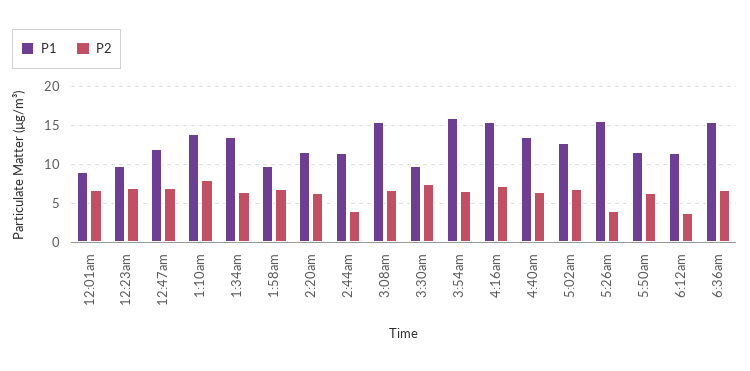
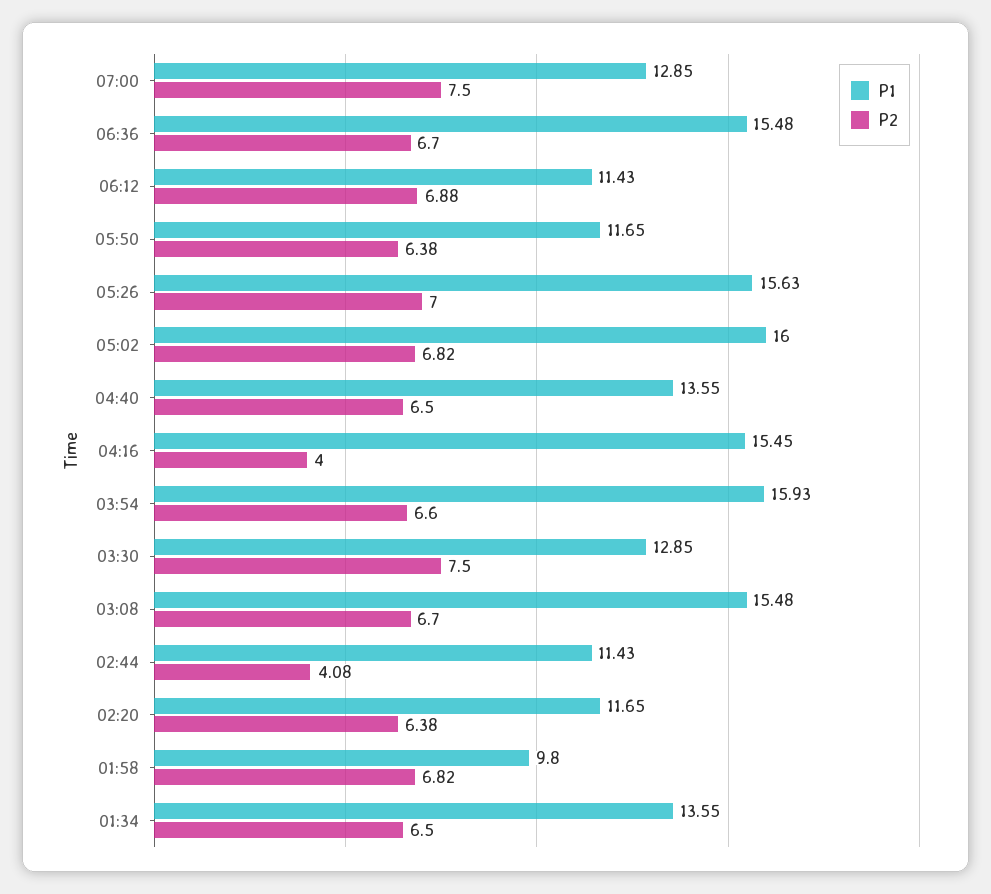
P1, 12:01am: 9 -> none
P2, 12:01am: 7 -> none
P1, 12:23am: 10 -> none
P2, 12:23am: 7 -> none
P1, 12:47am: 12 -> none
P2, 12:47am: 7 -> none
P1, 1:10am: 14 -> none
P2, 1:10am: 8 -> none
P1, 3:30am: 10 -> 12.85
P2, 4:16am: 7 -> 4
P1, 5:02am: 13 -> 16
P2, 5:26am: 4 -> 7
P2, 6:12am: 4 -> 6.88
P1, 07:00: none -> 12.85
P2, 07:00: none -> 7.5

